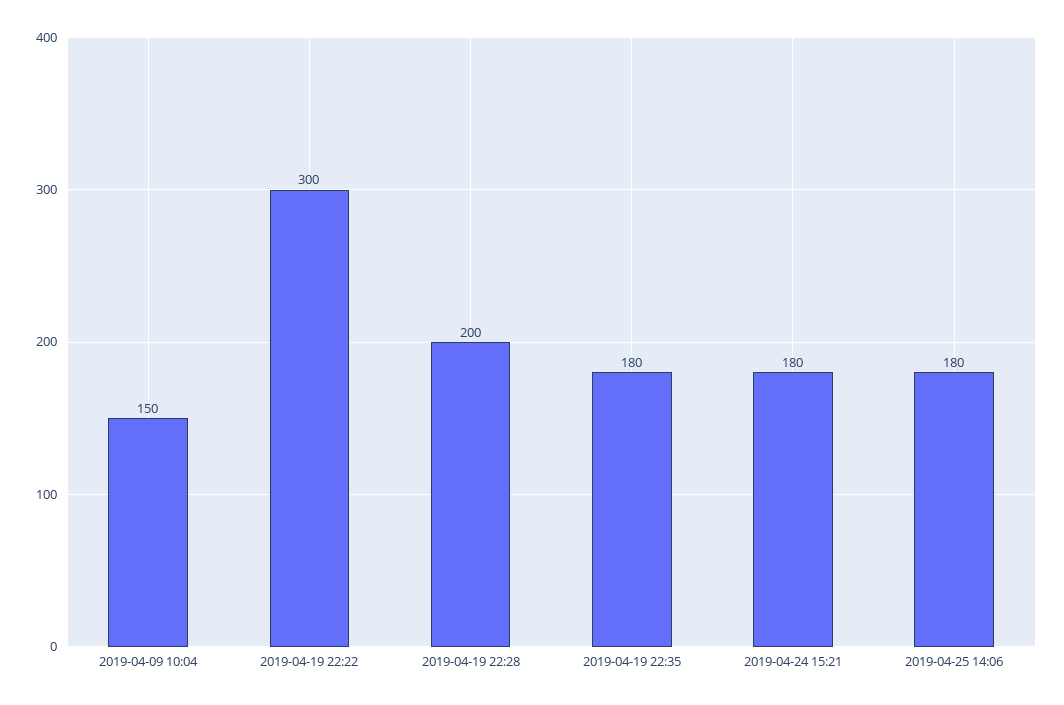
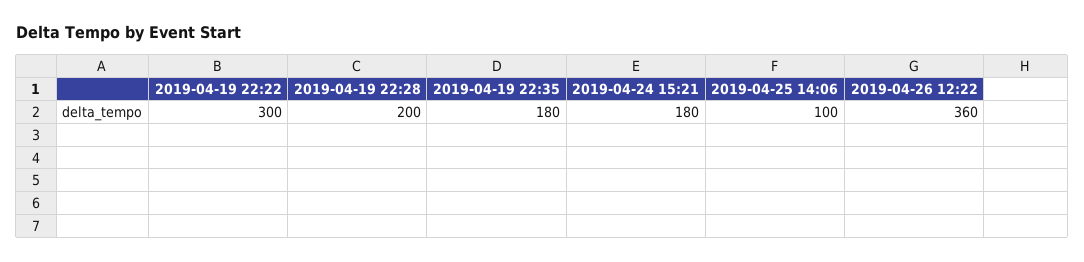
2019-04-09 10:04: 150 -> none
2019-04-25 14:06: 180 -> 100
2019-04-26 12:22: none -> 360

